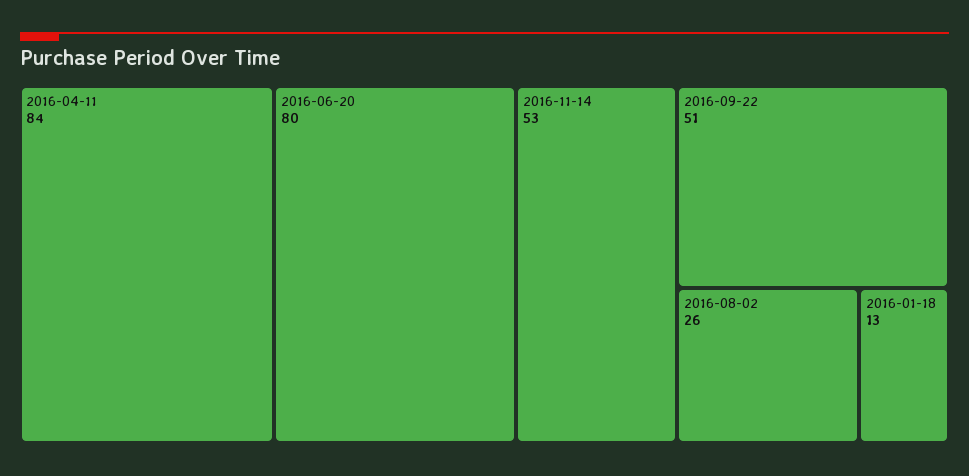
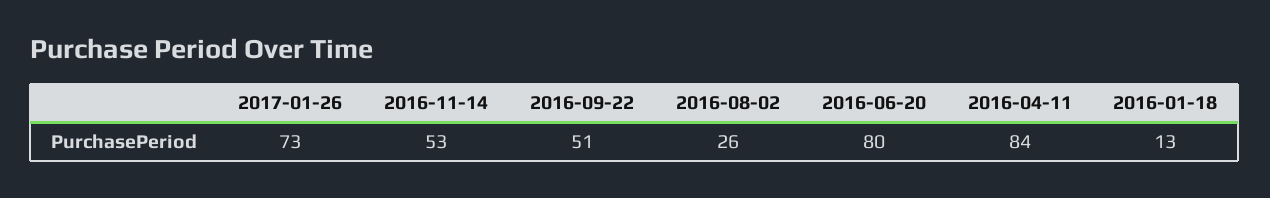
2017-01-26: none -> 73

